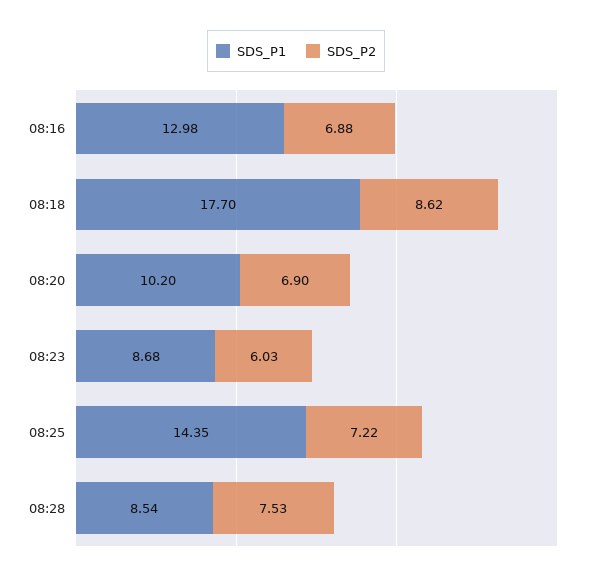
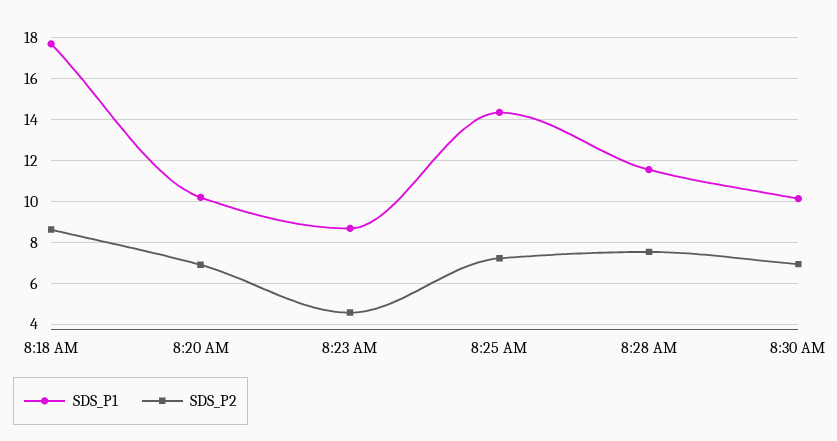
SDS_P1, 08:16: 12.98 -> none
SDS_P2, 08:16: 6.88 -> none
SDS_P2, 08:23: 6.03 -> 4.5
SDS_P1, 08:28: 8.54 -> 11.5
SDS_P1, 8:30 AM: none -> 10
SDS_P2, 8:30 AM: none -> 7

